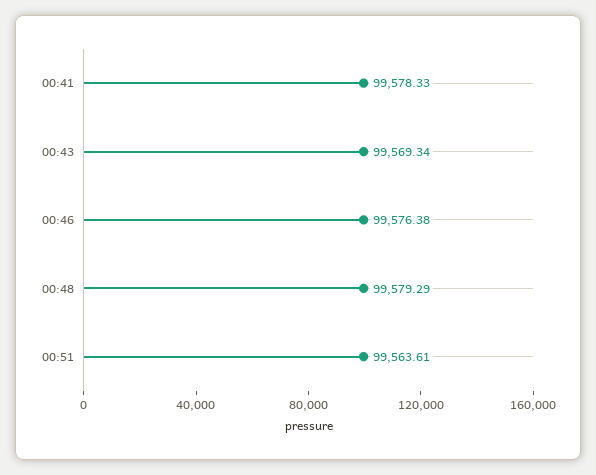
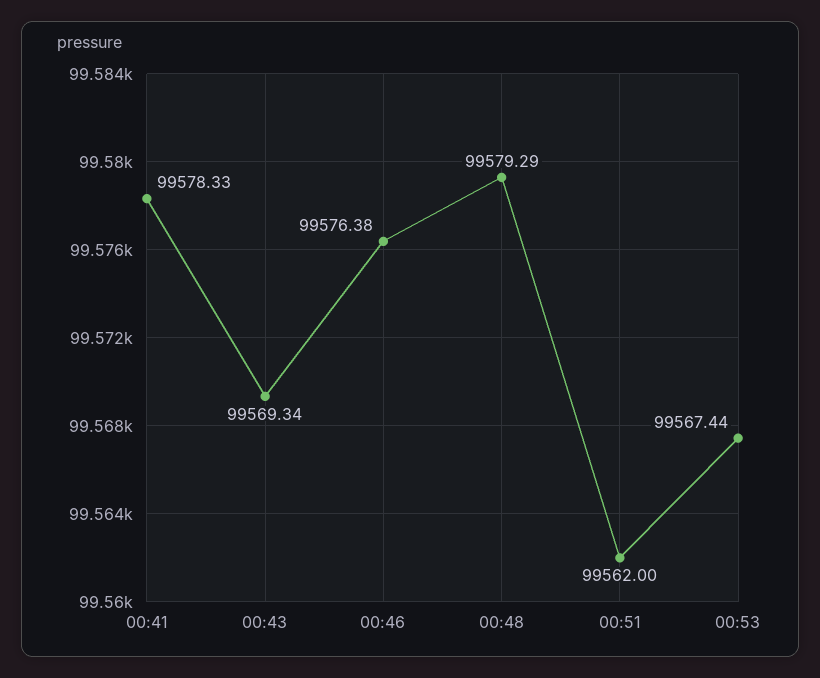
00:51: 99563.61 -> 99562
00:53: none -> 99567.44

